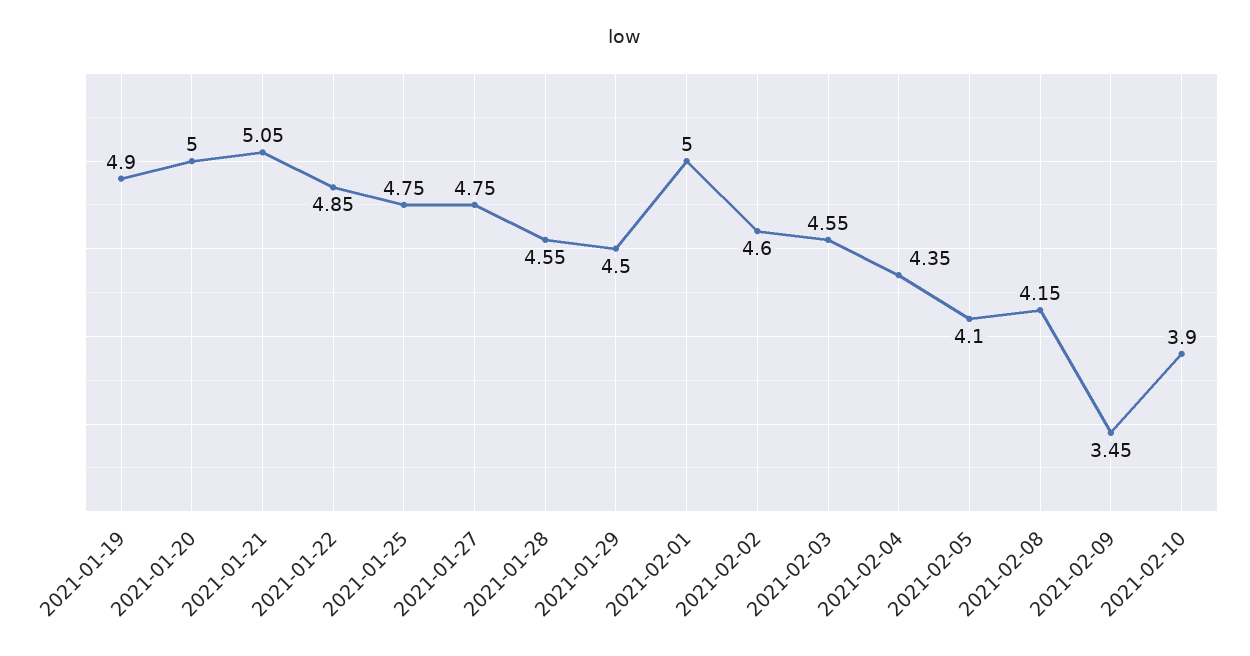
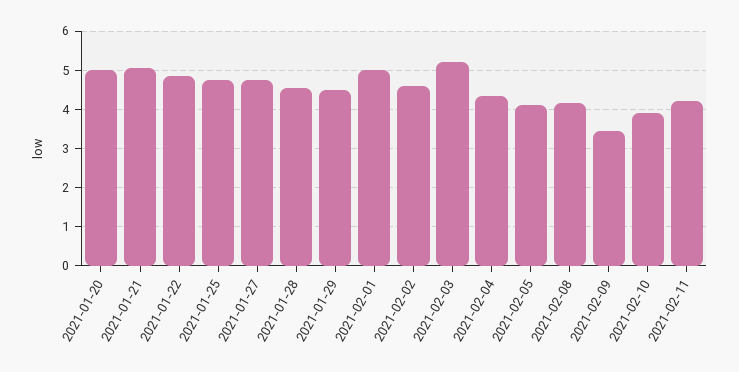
2021-01-19: 4.9 -> none
2021-02-03: 4.55 -> 5.2
2021-02-11: none -> 4.2

